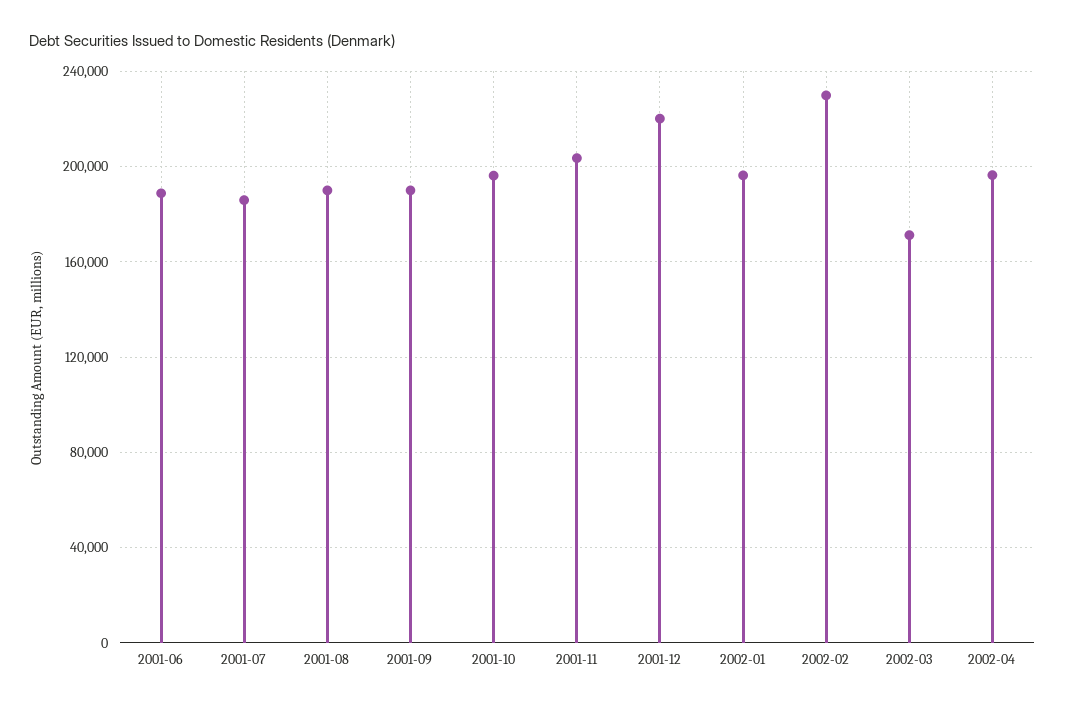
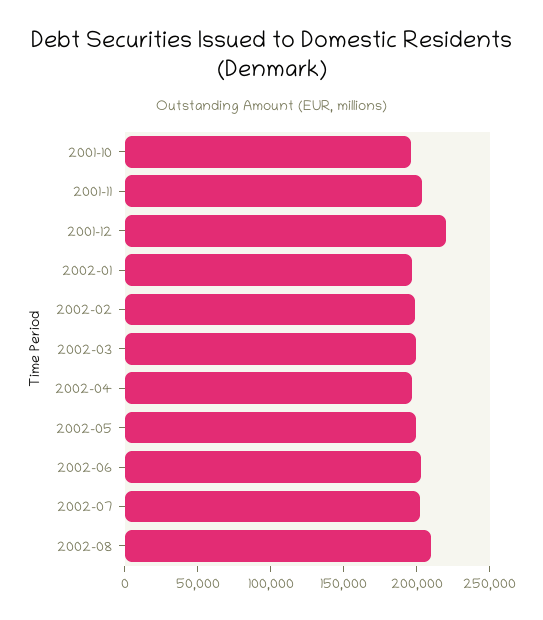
2001-06: 190000 -> none
2001-07: 185000 -> none
2001-08: 190000 -> none
2001-09: 190000 -> none
2002-02: 230000 -> 200000
2002-03: 170000 -> 200000
2002-05: none -> 200000
2002-06: none -> 200000
2002-07: none -> 200000
2002-08: none -> 210000

